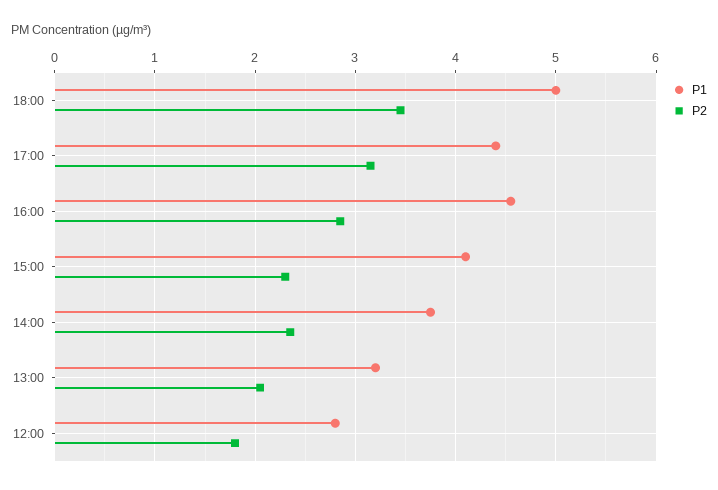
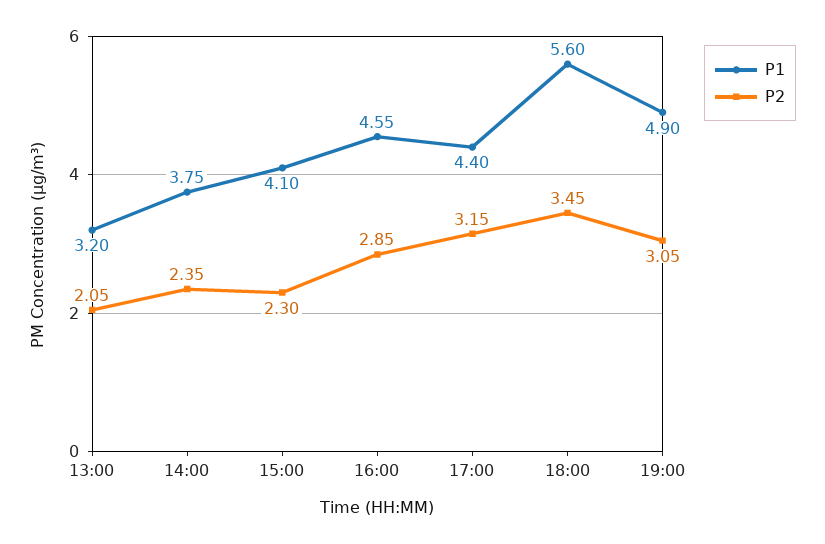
P1, 18:00: 5 -> 5.6
P1, 12:00: 2.8 -> none
P2, 12:00: 1.8 -> none
P1, 19:00: none -> 4.9
P2, 19:00: none -> 3.05

